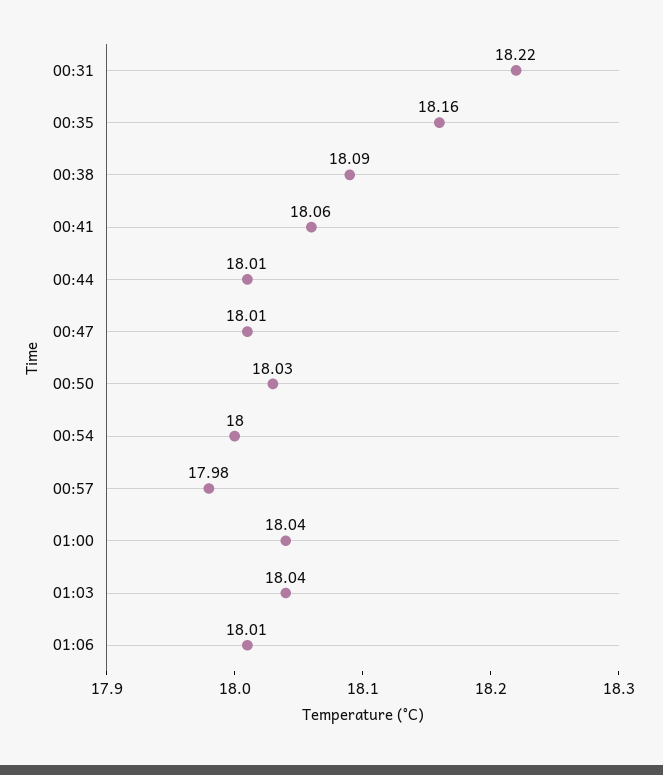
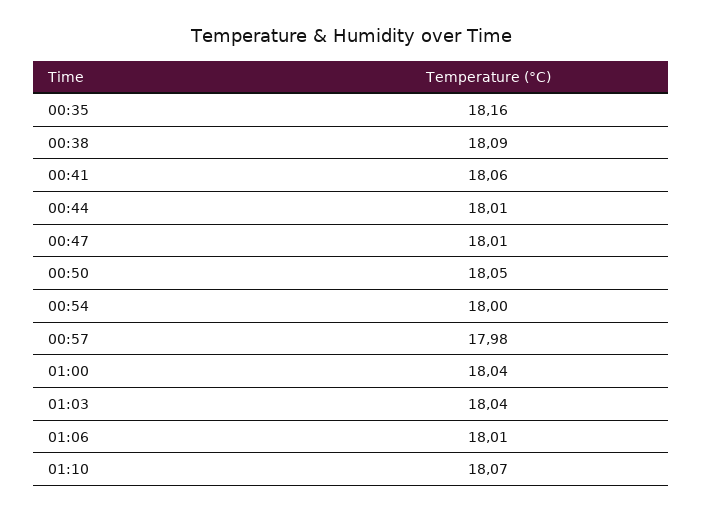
00:31: 18.22 -> none
00:50: 18.03 -> 18.05
01:10: none -> 18.07

